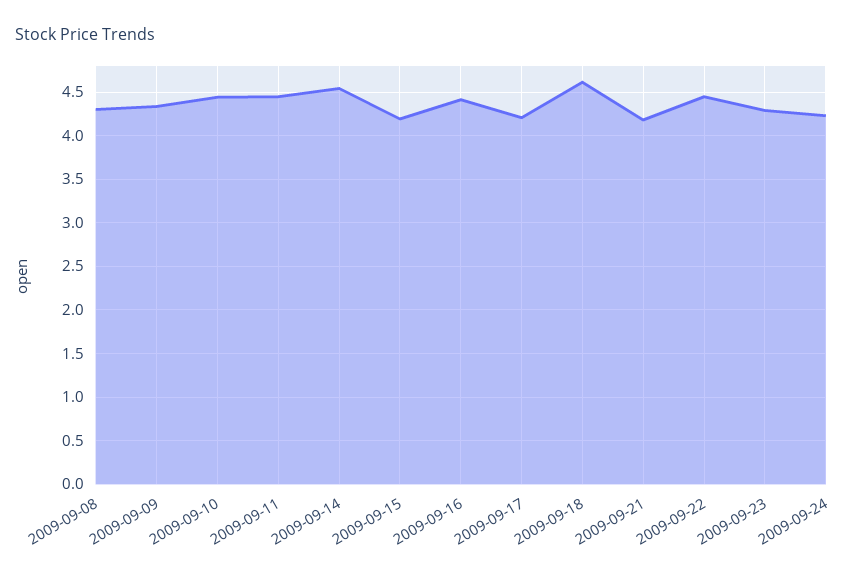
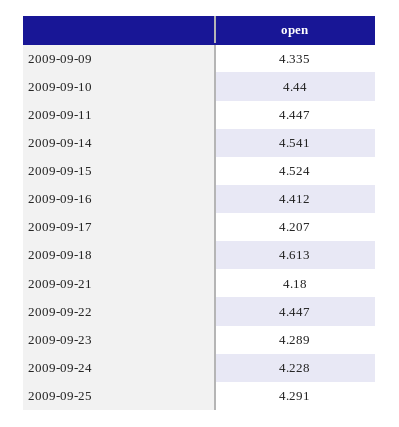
2009-09-08: 4.3 -> none
2009-09-15: 4.2 -> 4.524
2009-09-25: none -> 4.291

